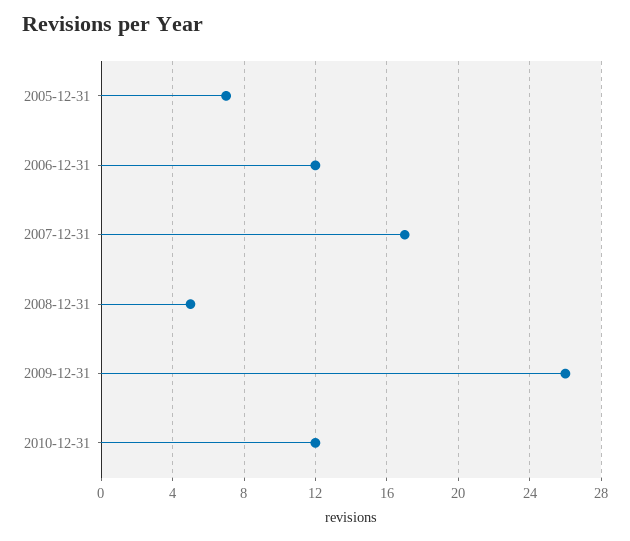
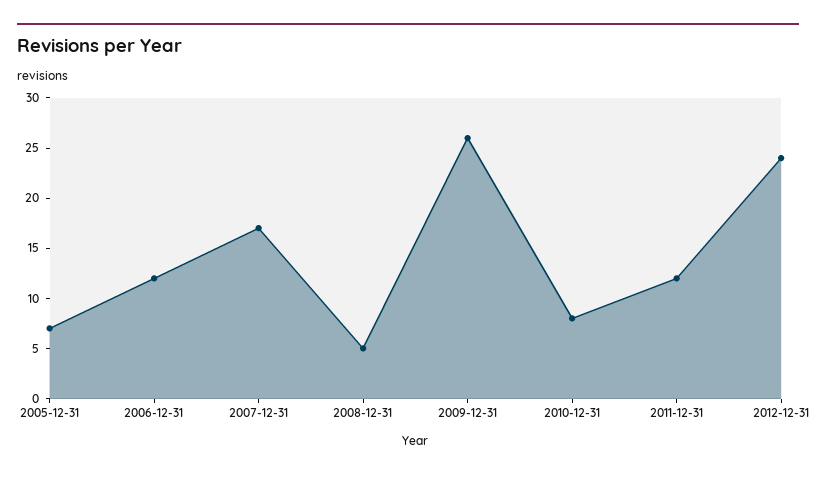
2010-12-31: 12 -> 8
2011-12-31: none -> 12
2012-12-31: none -> 24

